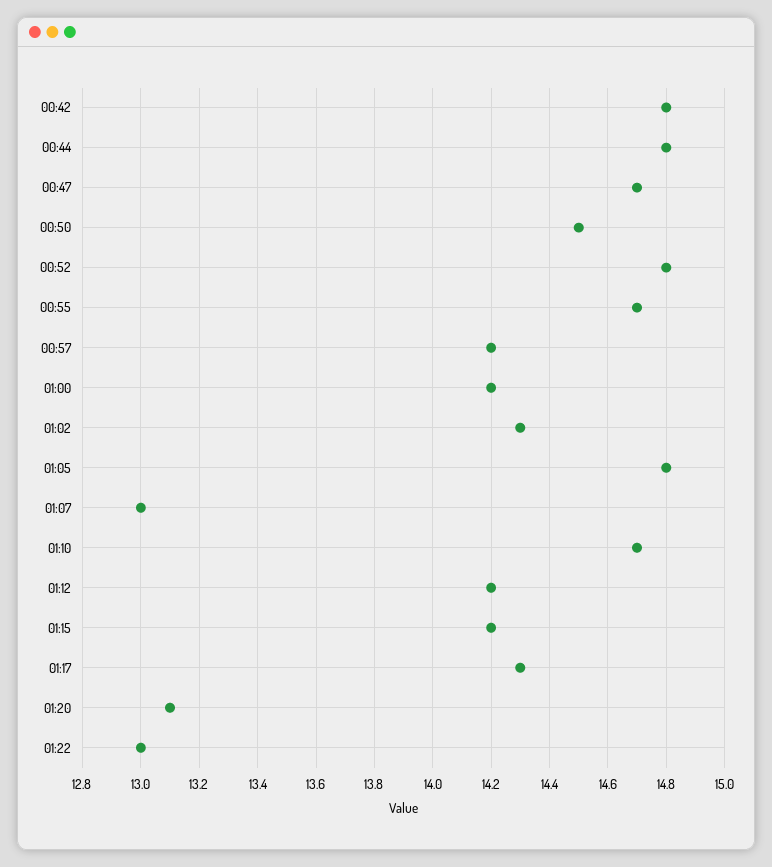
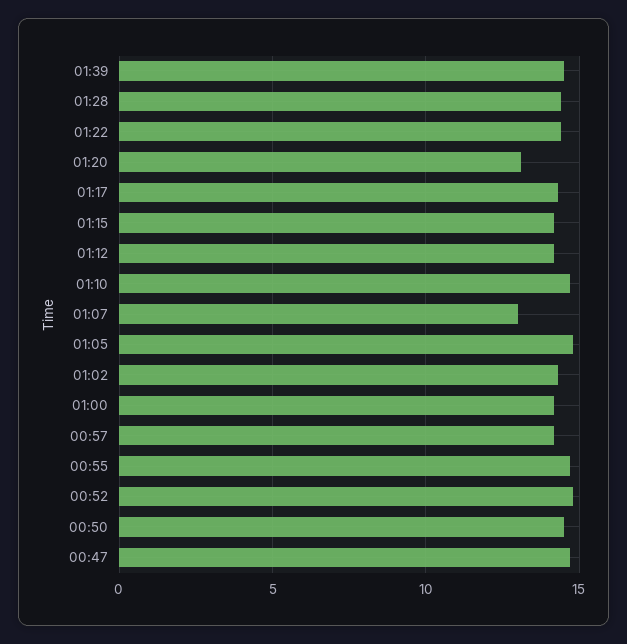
00:42: 14.8 -> none
00:44: 14.8 -> none
01:22: 13 -> 14.5
01:39: none -> 14.5
01:28: none -> 14.5

